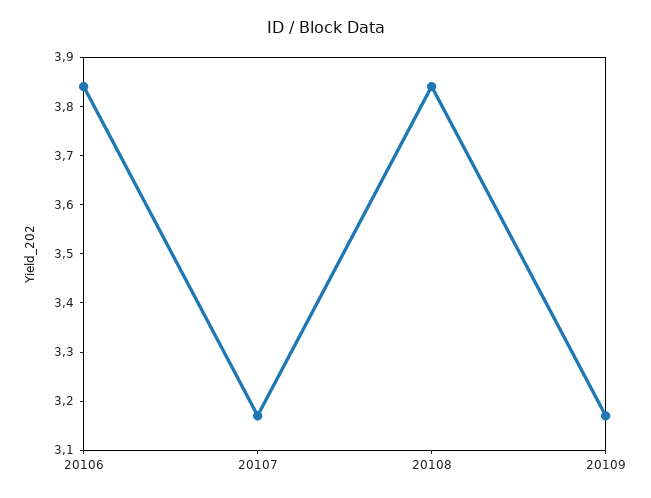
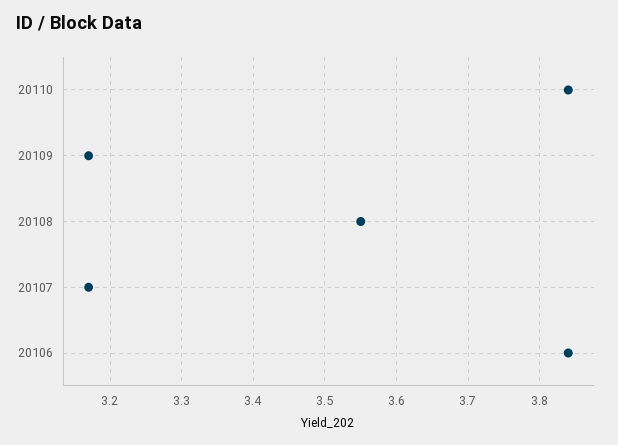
20108: 3.85 -> 3.55
20110: none -> 3.84

